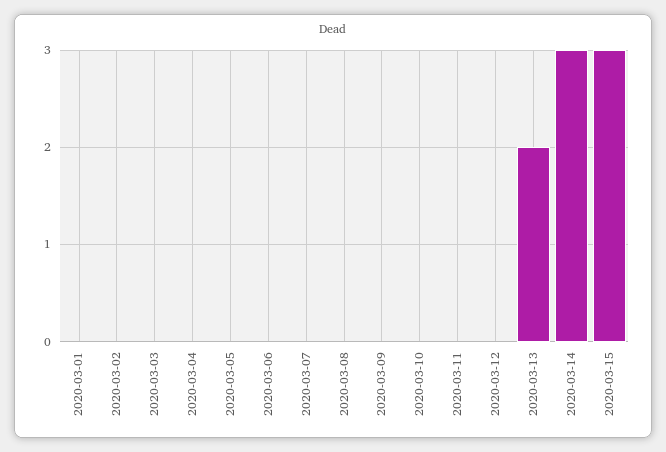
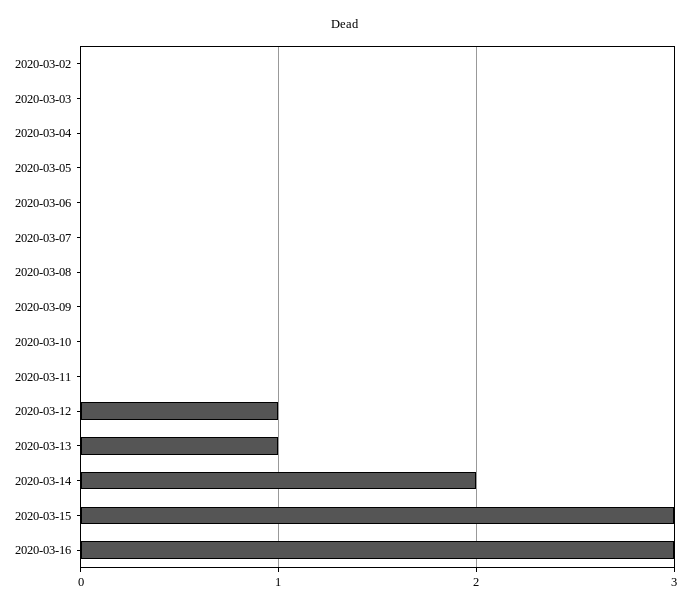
2020-03-01: 0 -> none
2020-03-12: 0 -> 1
2020-03-13: 2 -> 1
2020-03-14: 3 -> 2
2020-03-16: none -> 3

